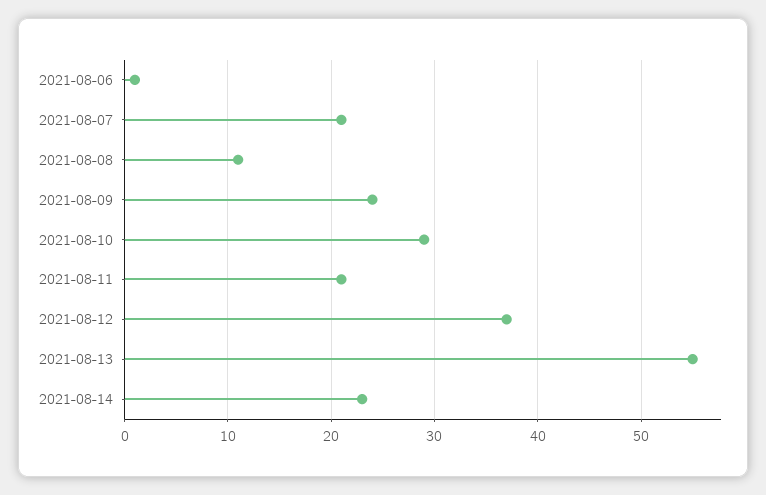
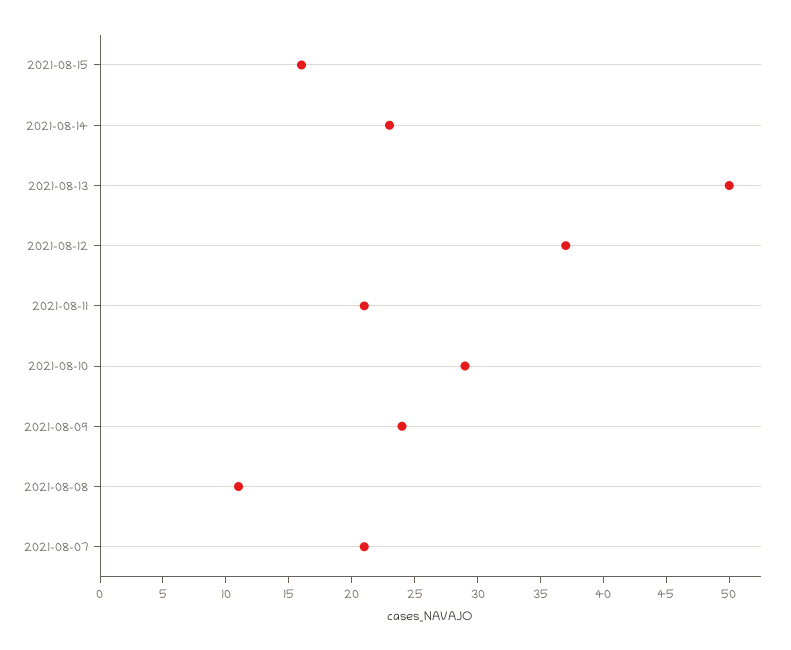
2021-08-06: 1 -> none
2021-08-13: 55 -> 50
2021-08-15: none -> 16

